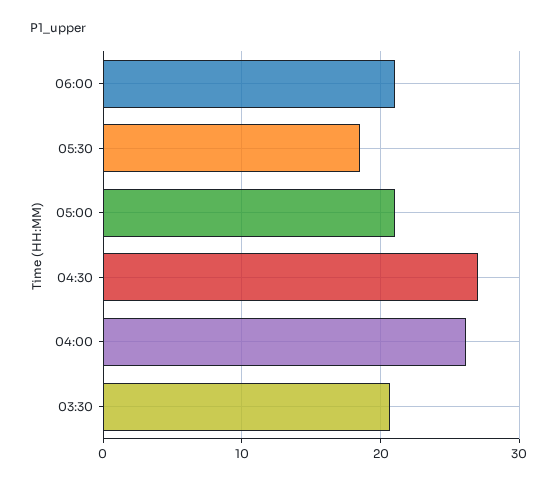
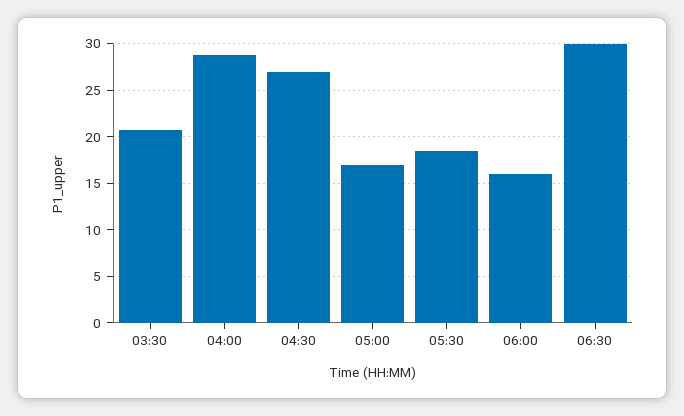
06:00: 21 -> 16
05:00: 21 -> 17
04:00: 26 -> 29
06:30: none -> 30

